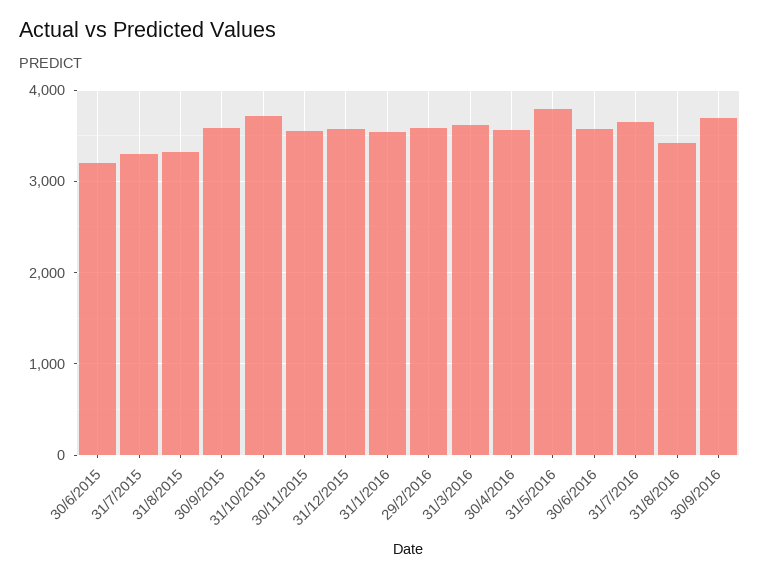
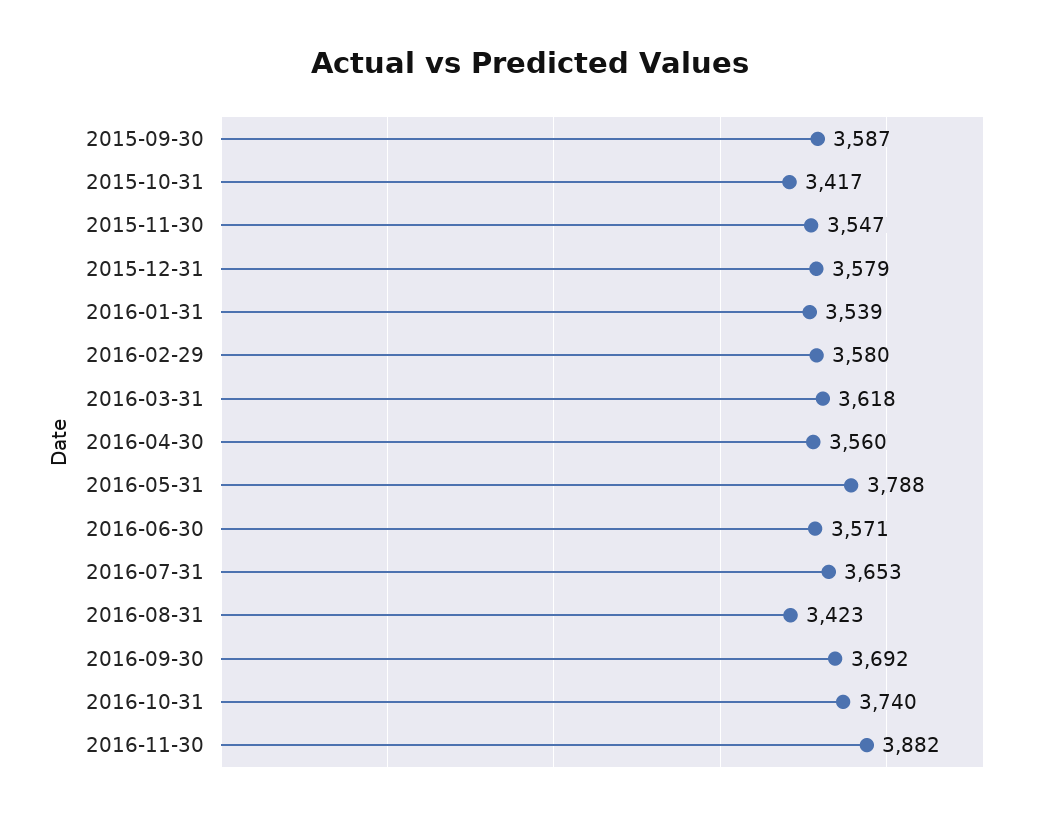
30/6/2015: 3200 -> none
31/7/2015: 3300 -> none
31/8/2015: 3300 -> none
31/10/2015: 3700 -> 3417
2016-10-31: none -> 3740
2016-11-30: none -> 3882

